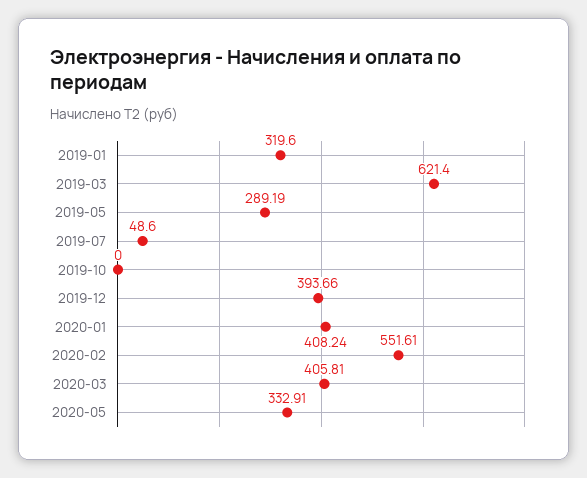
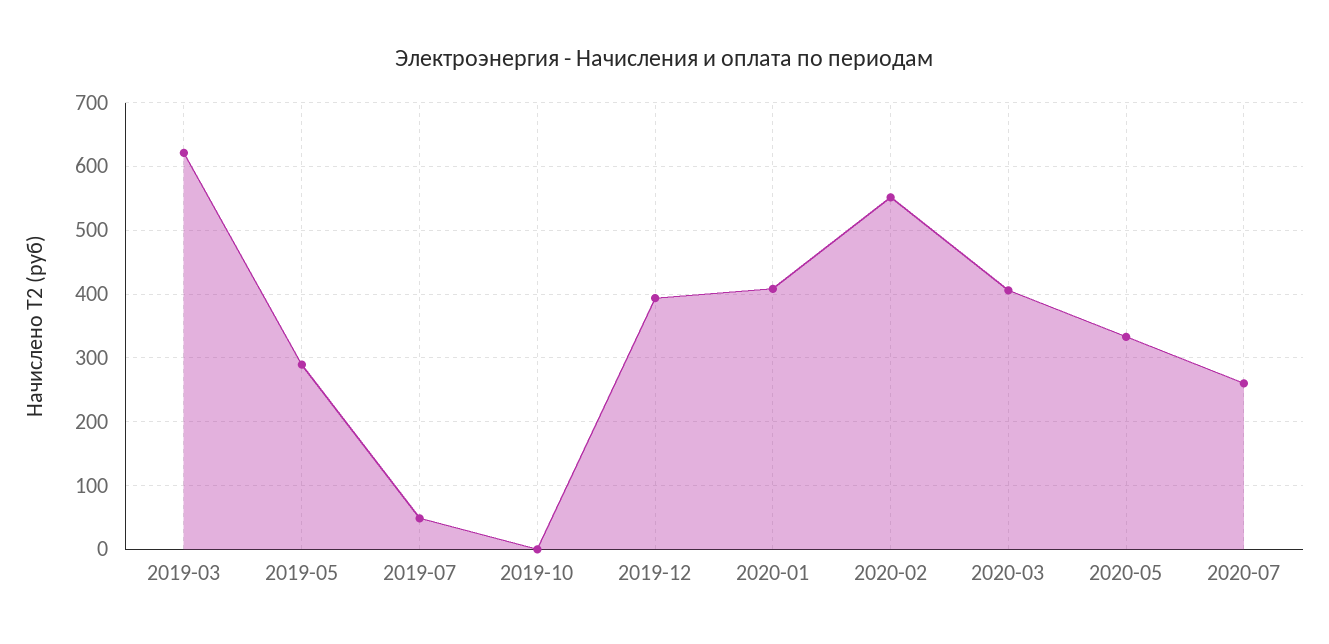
2019-01: 319.6 -> none
2020-07: none -> 260

